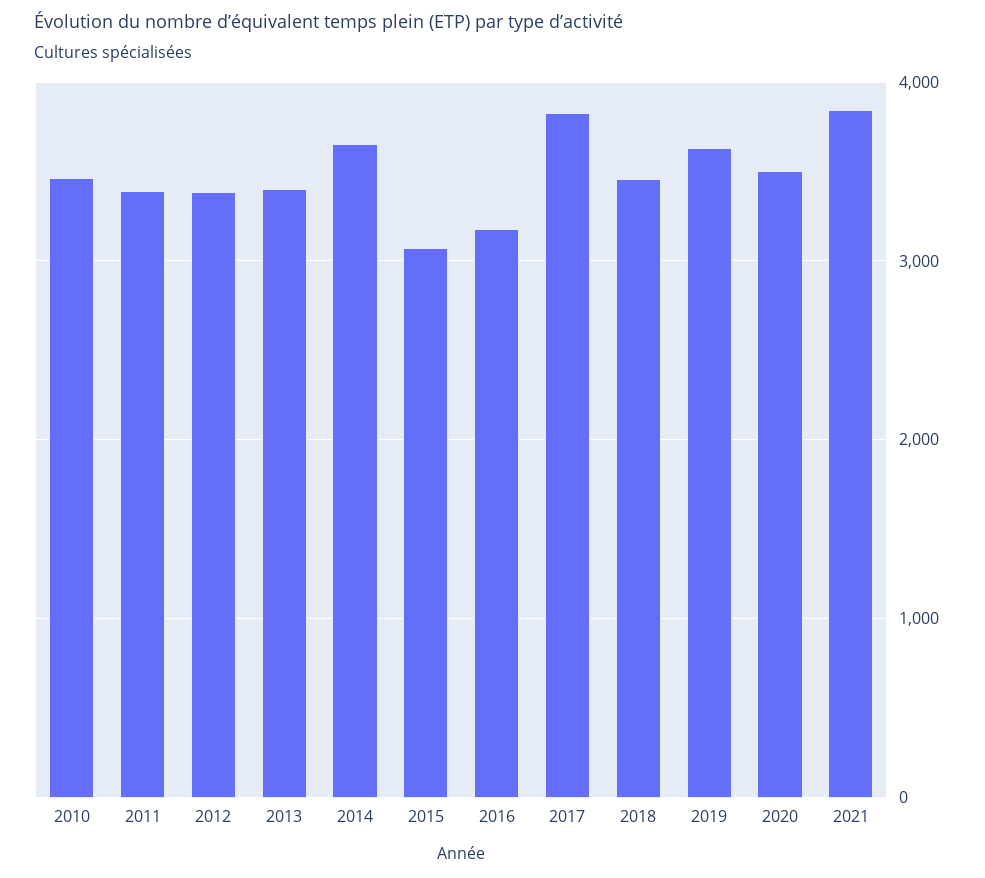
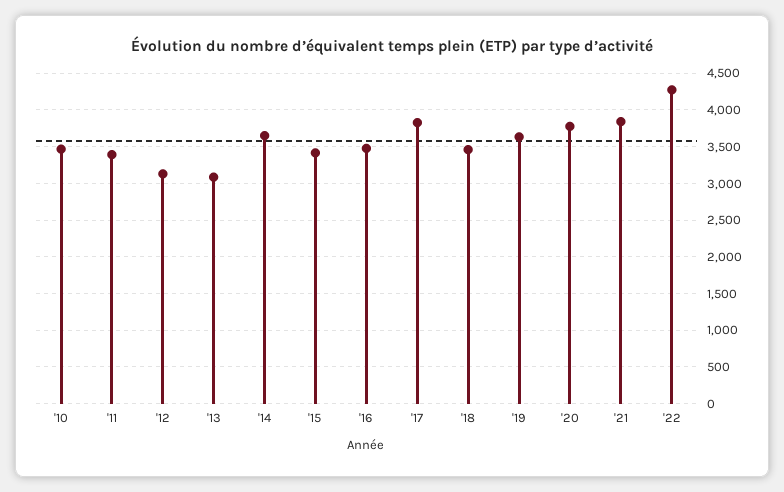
2012: 3400 -> 3100
2013: 3400 -> 3100
2015: 3100 -> 3400
2016: 3200 -> 3500
2020: 3500 -> 3800
'22: none -> 4300

